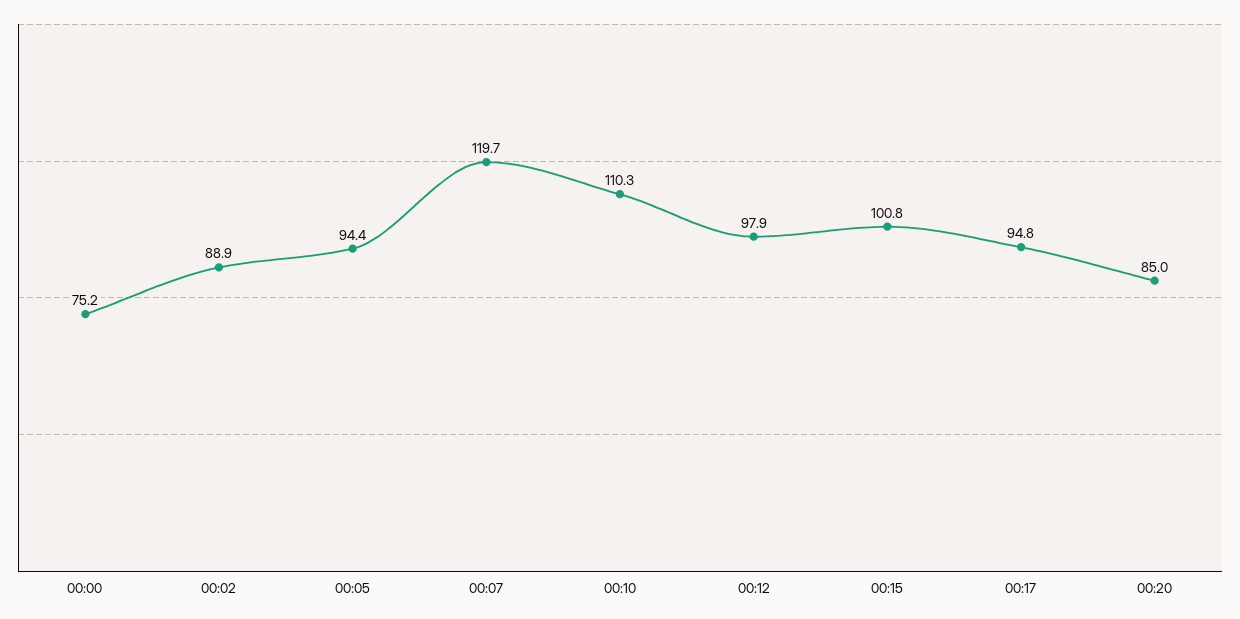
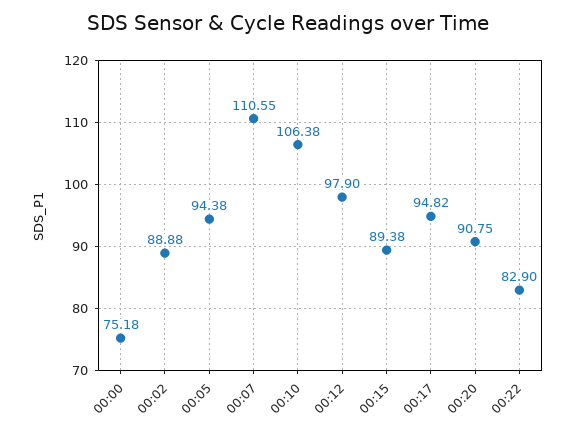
00:07: 119.7 -> 110.55
00:10: 110.3 -> 106.38
00:15: 100.8 -> 89.38
00:20: 85 -> 90.75
00:22: none -> 82.9

